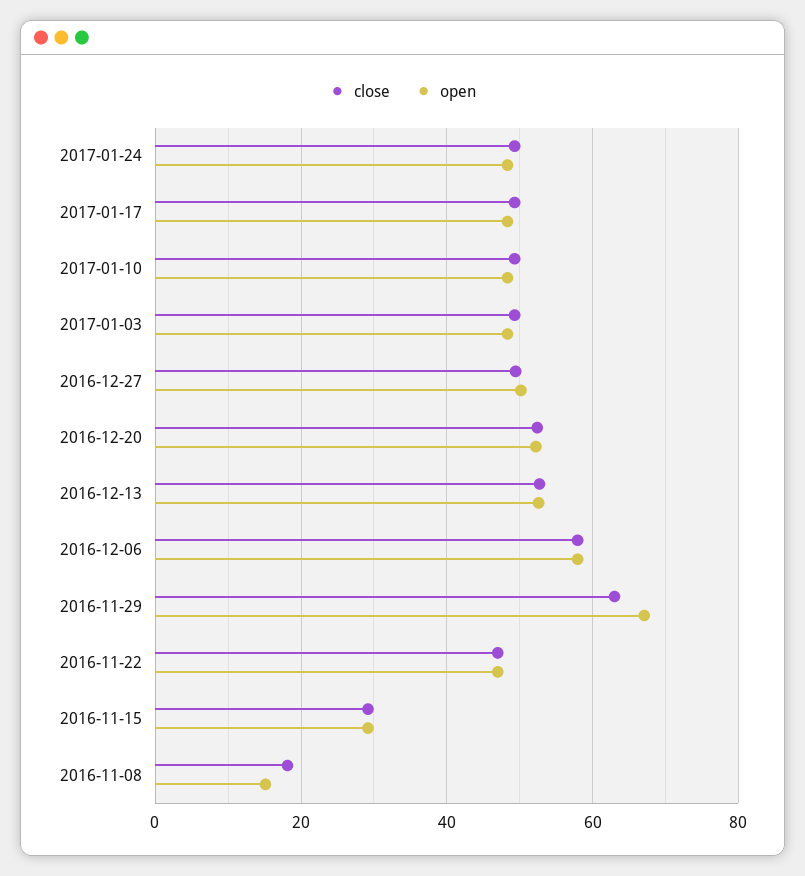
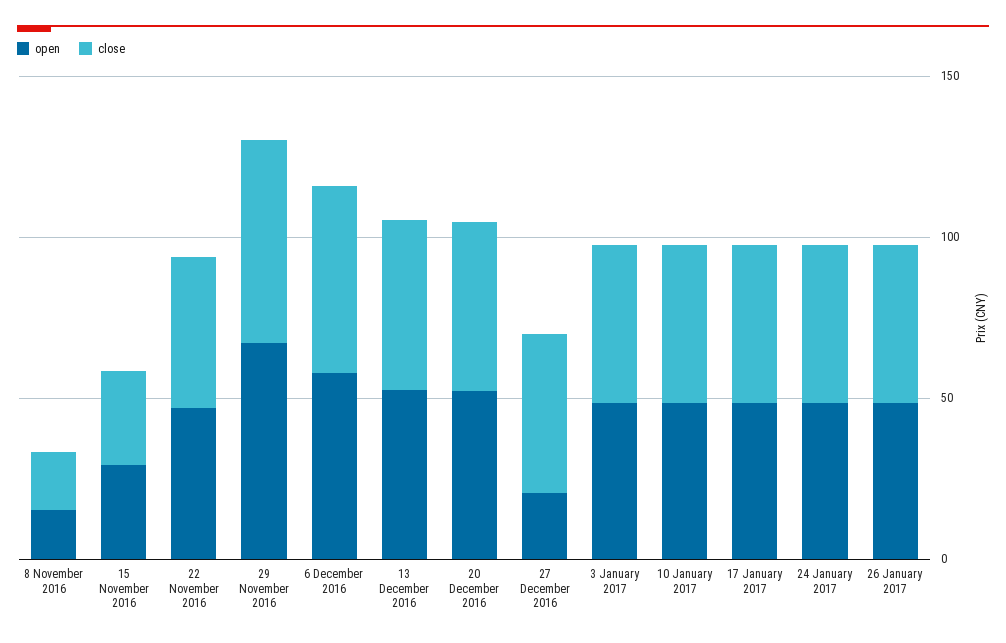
open, 2016-12-27: 50 -> 20
open, 26 January 2017: none -> 50
close, 26 January 2017: none -> 50

